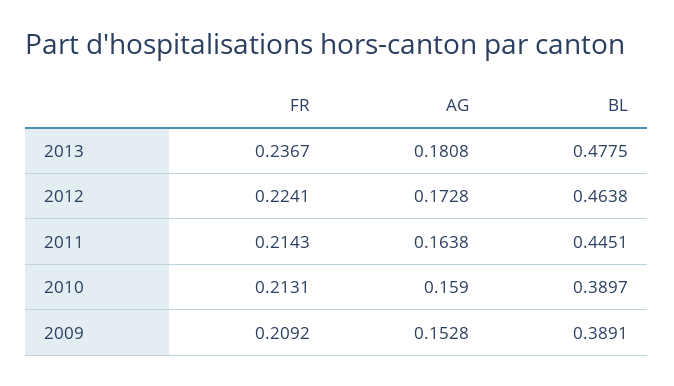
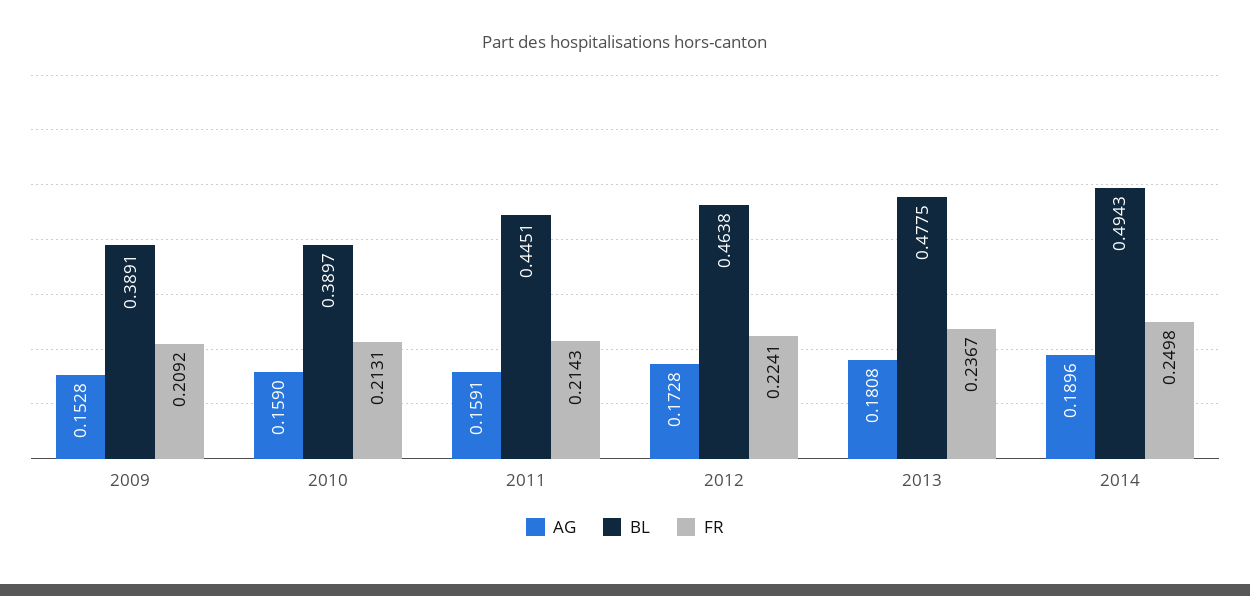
AG, 2011: 0.1638 -> 0.1591
AG, 2014: none -> 0.1896
BL, 2014: none -> 0.4943
FR, 2014: none -> 0.2498

